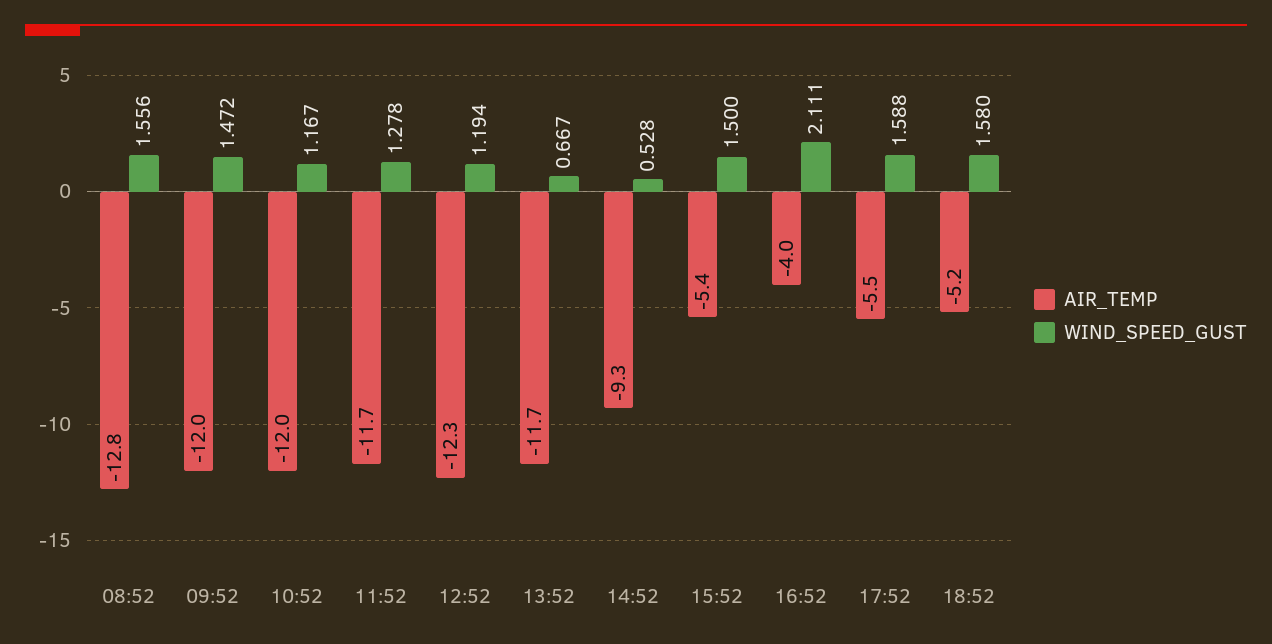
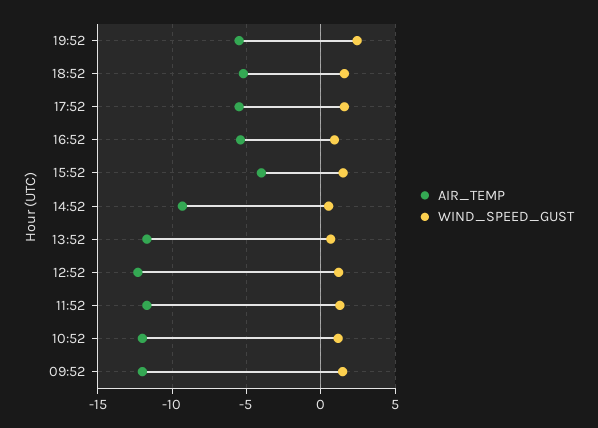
AIR_TEMP, 08:52: -12.8 -> none
WIND_SPEED_GUST, 08:52: 1.556 -> none
AIR_TEMP, 15:52: -5.4 -> -4
AIR_TEMP, 16:52: -4 -> -5.5
WIND_SPEED_GUST, 16:52: 2.111 -> 1
AIR_TEMP, 19:52: none -> -5.5
WIND_SPEED_GUST, 19:52: none -> 2.5

